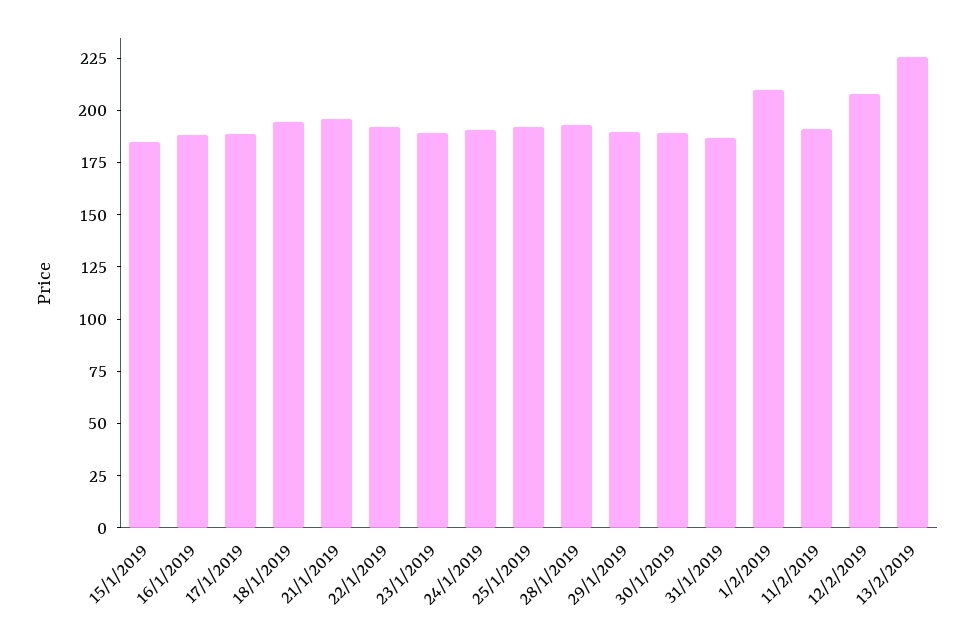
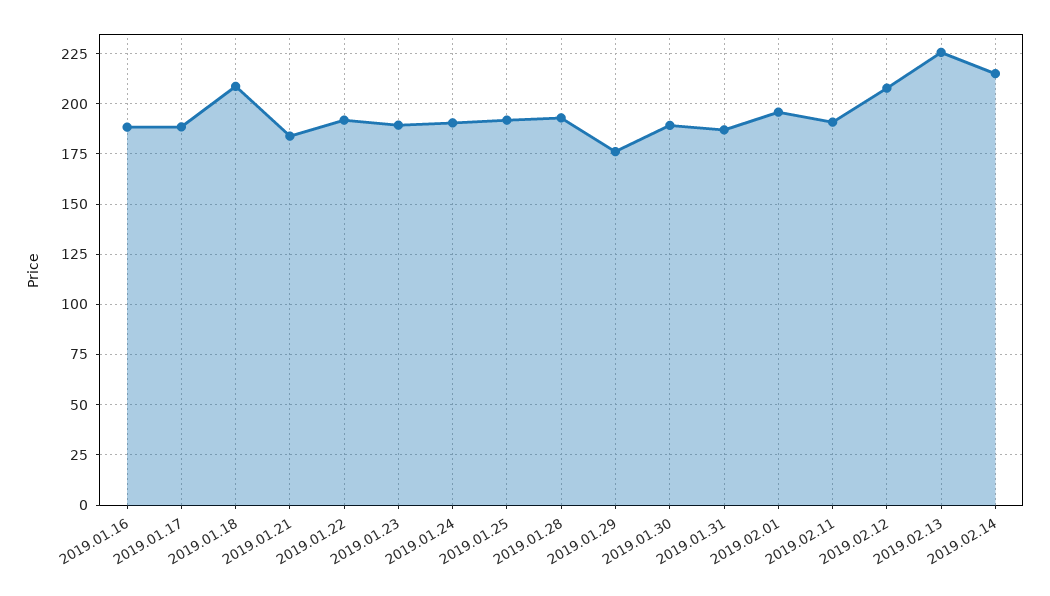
15/1/2019: 185 -> none
18/1/2019: 195 -> 210
21/1/2019: 195 -> 185
29/1/2019: 190 -> 175
1/2/2019: 210 -> 195
2019.02.14: none -> 215

